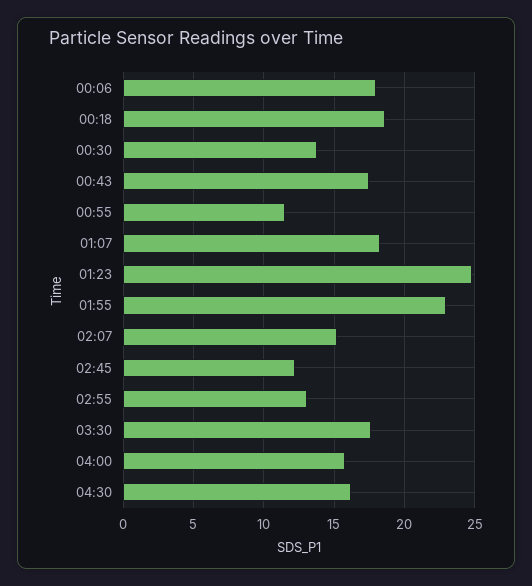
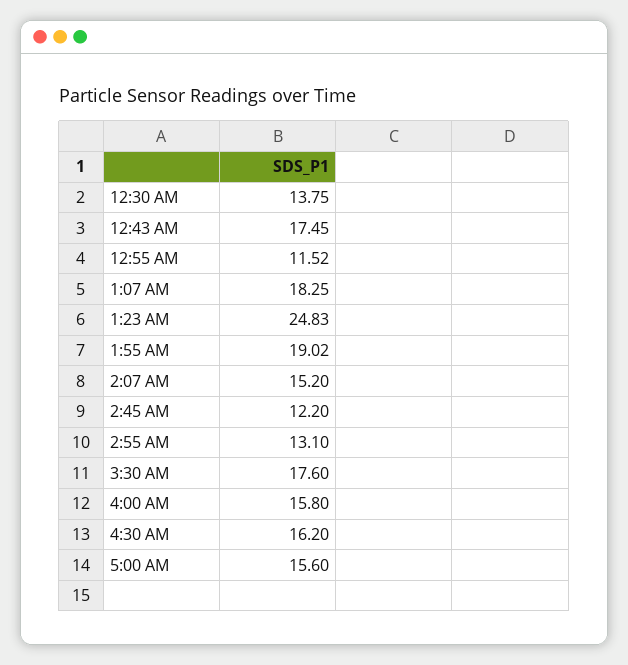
00:06: 18 -> none
00:18: 18.5 -> none
01:55: 23 -> 19.02
5:00 AM: none -> 15.6

